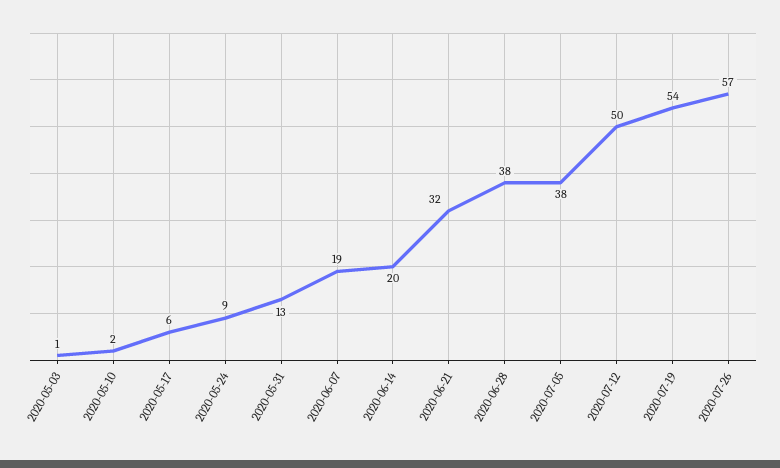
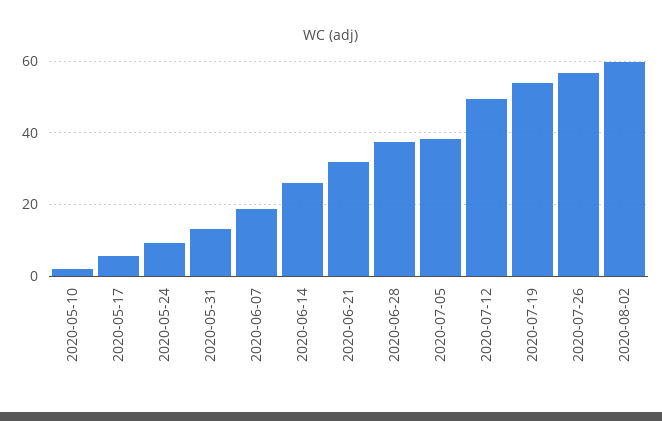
2020-05-03: 1 -> none
2020-06-14: 20 -> 26
2020-08-02: none -> 60

